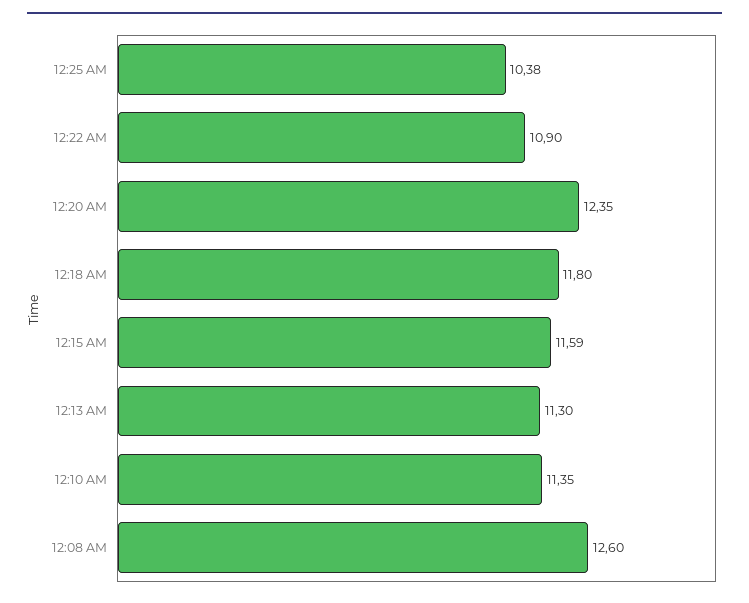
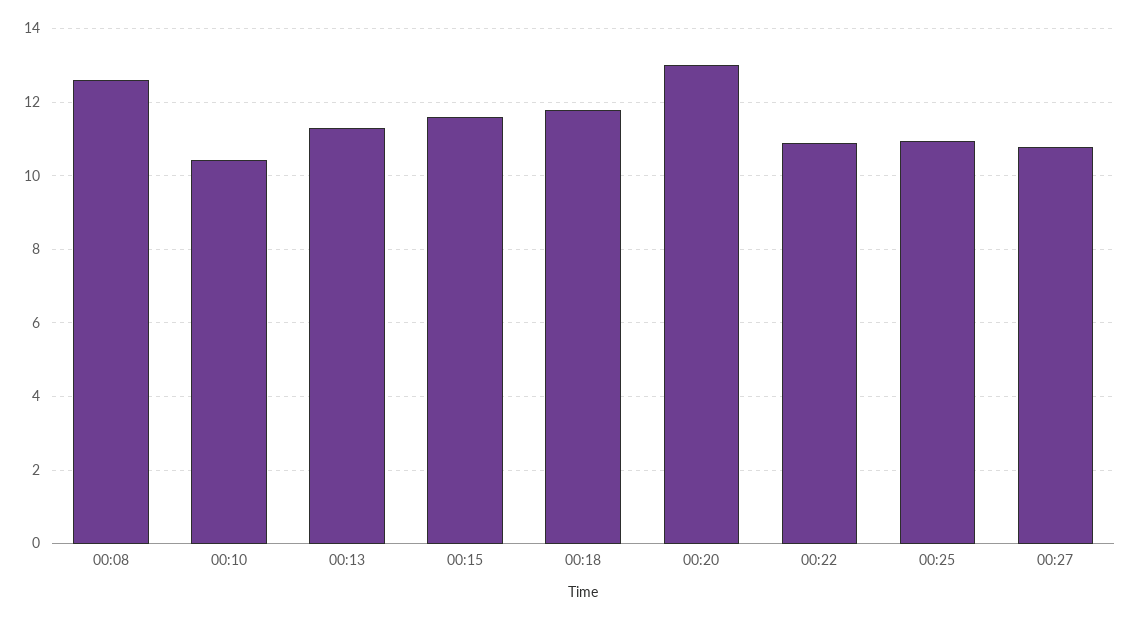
12:25 AM: 10.38 -> 11
12:20 AM: 12.35 -> 13
12:10 AM: 11.35 -> 10.4
00:27: none -> 10.8

